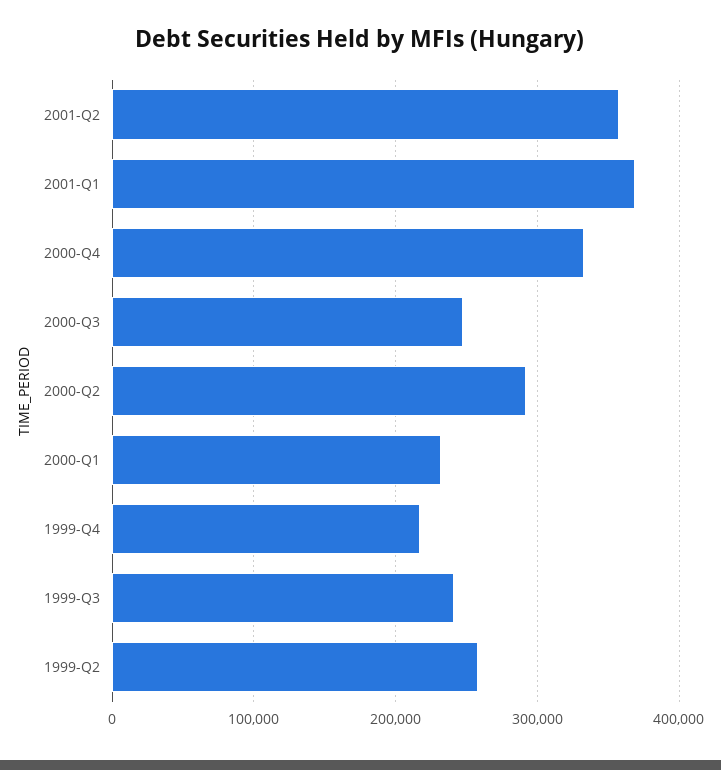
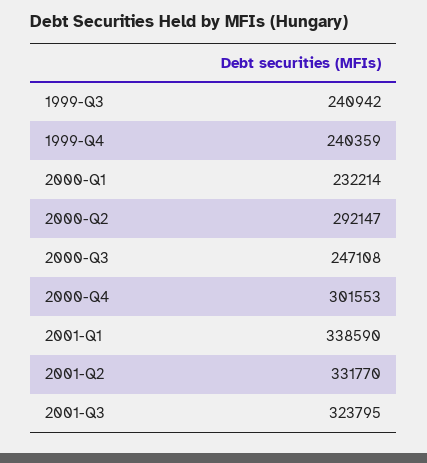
2001-Q2: 360000 -> 331770
2001-Q1: 370000 -> 338590
2000-Q4: 330000 -> 301553
1999-Q4: 220000 -> 240359
1999-Q2: 260000 -> none
2001-Q3: none -> 323795

